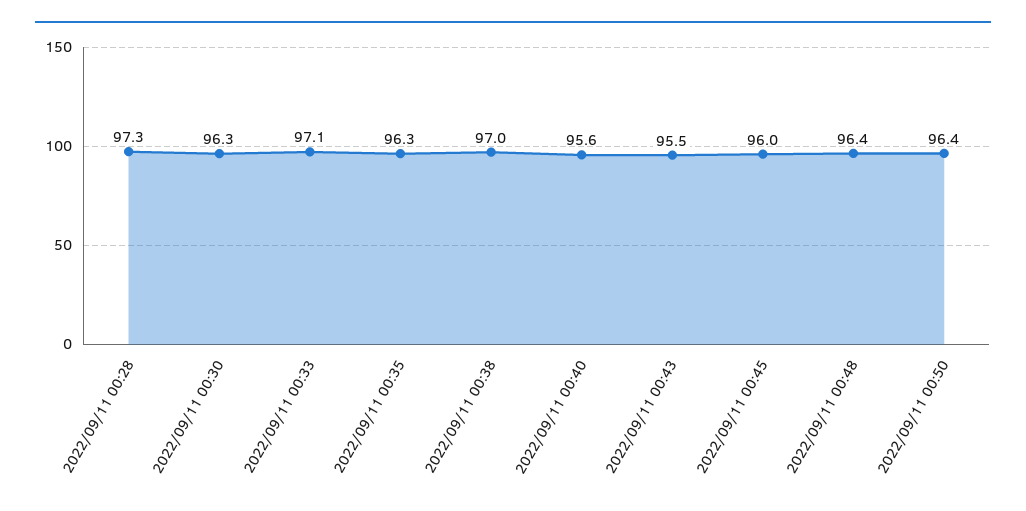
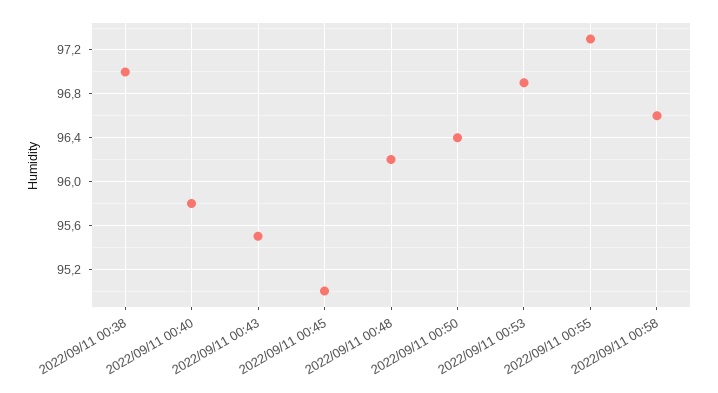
2022/09/11 00:28: 97.3 -> none
2022/09/11 00:30: 96.3 -> none
2022/09/11 00:33: 97.1 -> none
2022/09/11 00:35: 96.3 -> none
2022/09/11 00:40: 95.6 -> 95.8
2022/09/11 00:45: 96 -> 95
2022/09/11 00:48: 96.4 -> 96.2
2022/09/11 00:53: none -> 96.9
2022/09/11 00:55: none -> 97.3
2022/09/11 00:58: none -> 96.6

